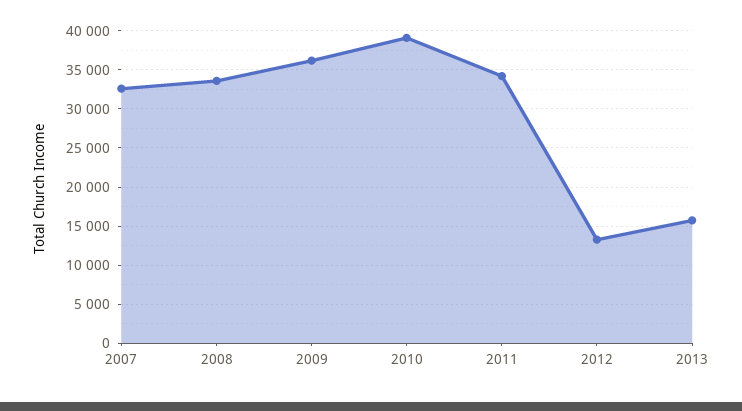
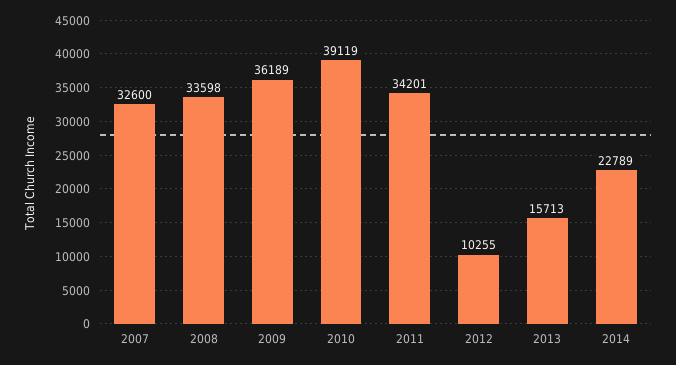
2012: 13000 -> 10255
2014: none -> 22789

